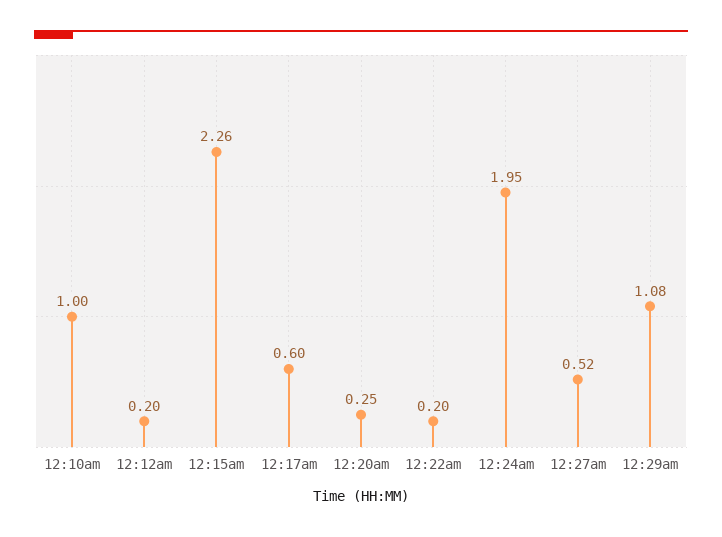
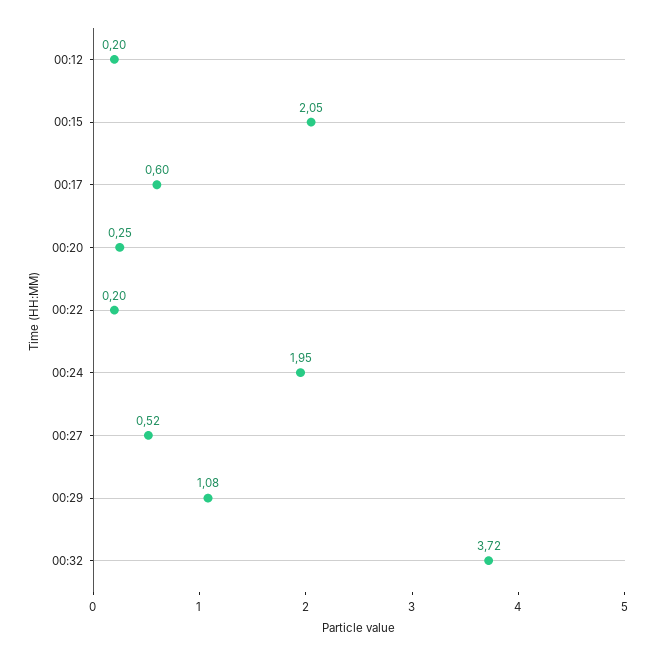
12:10am: 1 -> none
12:15am: 2.26 -> 2.05
00:32: none -> 3.72

